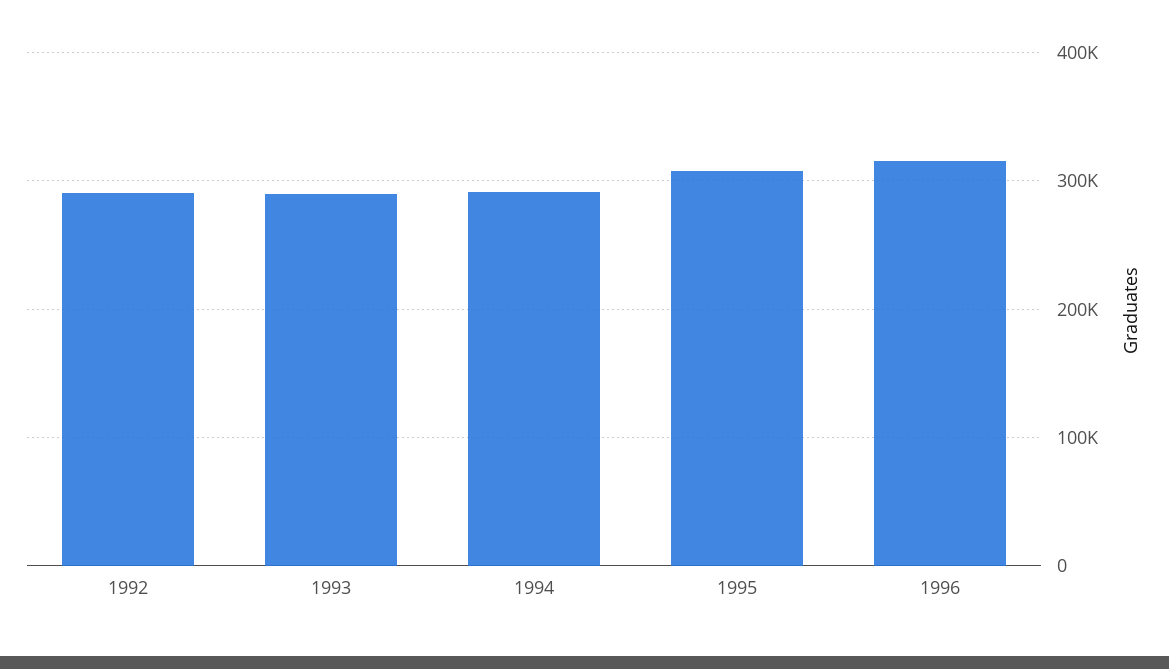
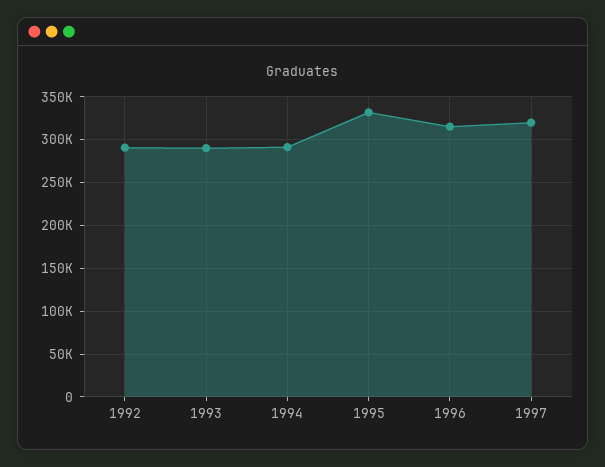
1995: 310000 -> 330000
1997: none -> 320000

